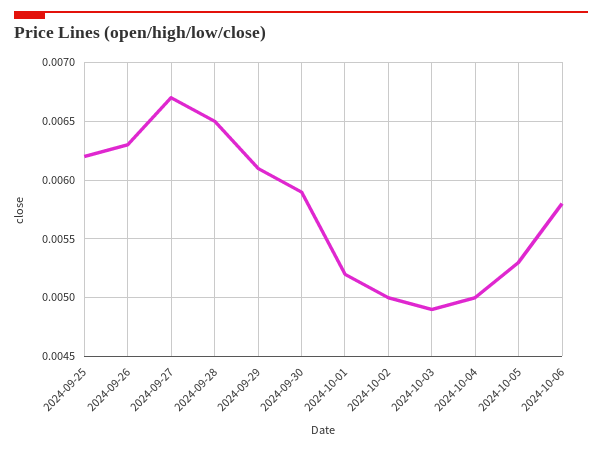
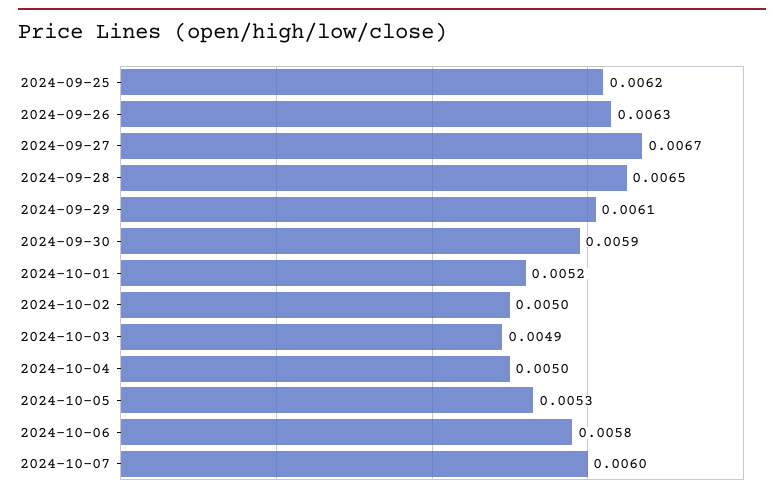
2024-10-07: none -> 0.006

